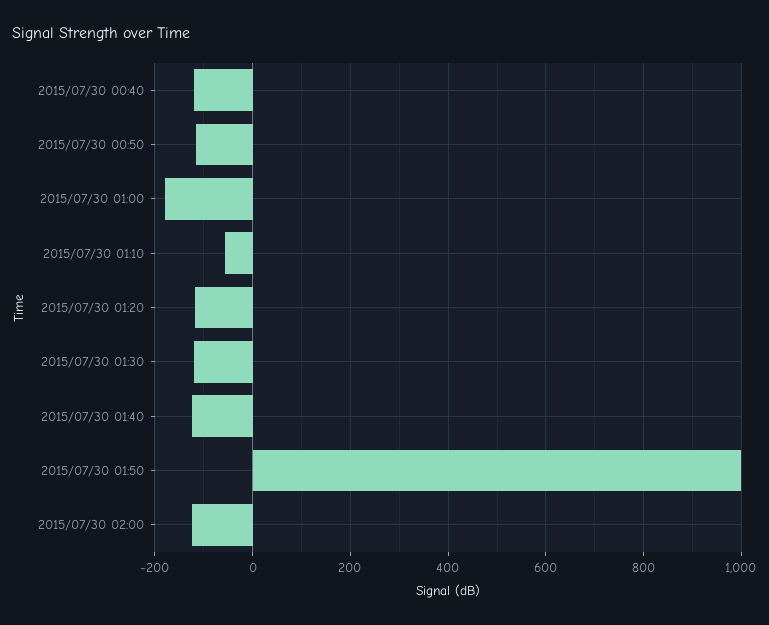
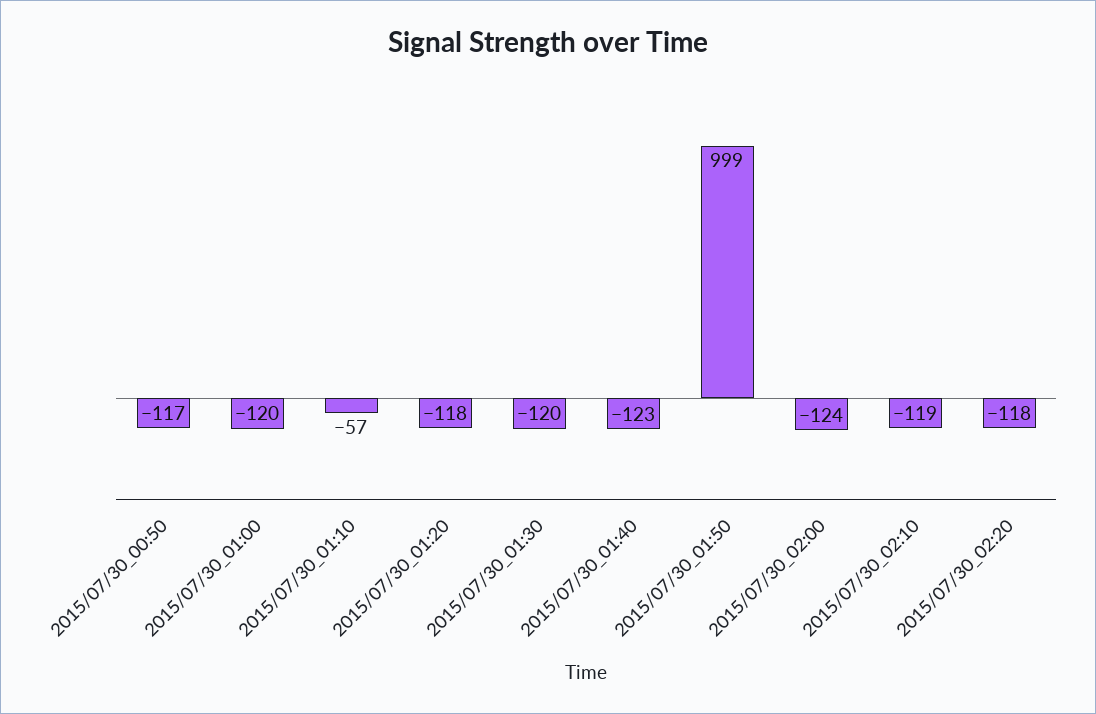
2015/07/30 00:40: -120 -> none
2015/07/30 01:00: -180 -> -120
2015/07/30_02:10: none -> -119
2015/07/30_02:20: none -> -118

